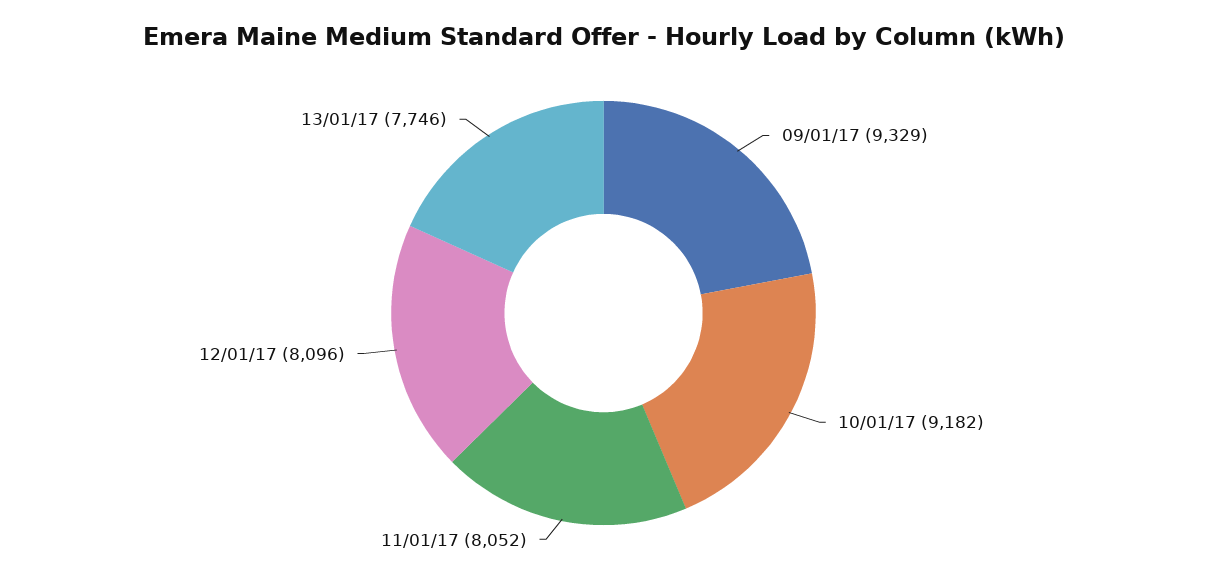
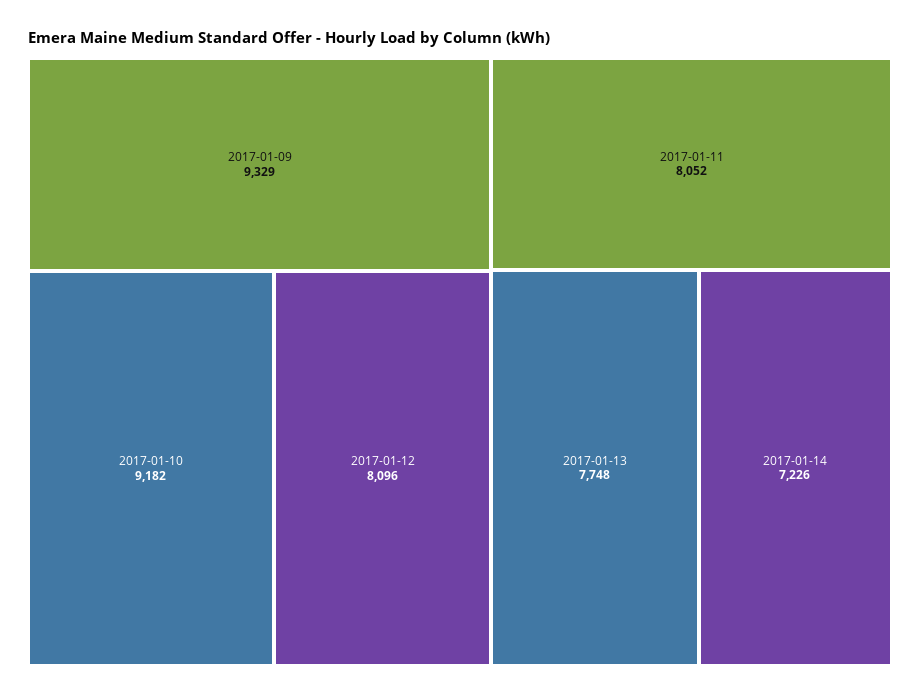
13/01/17: 7746 -> 7748
2017-01-14: none -> 7226

